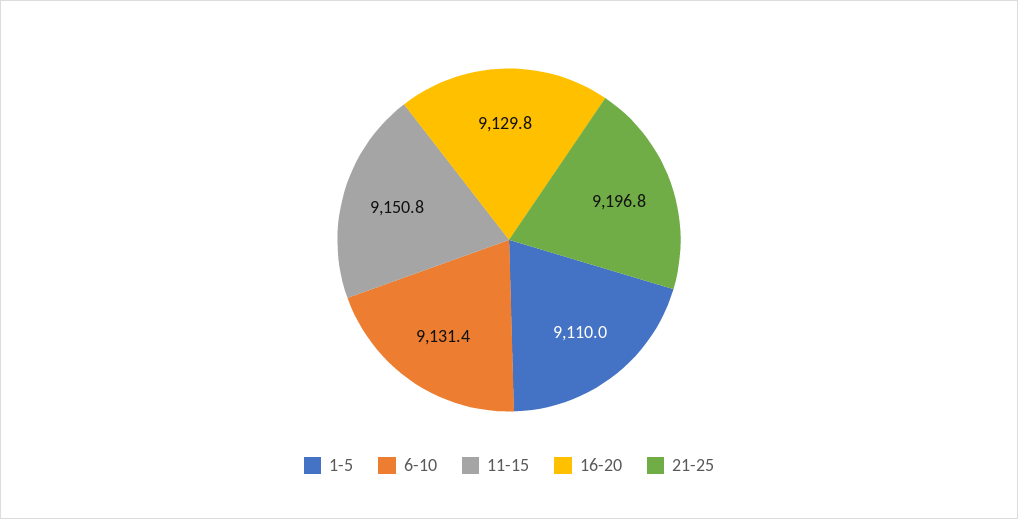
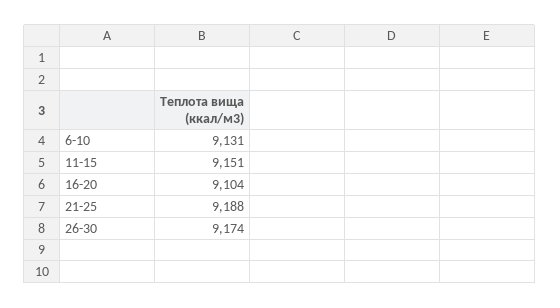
1-5: 9110 -> none
16-20: 9129.8 -> 9104
21-25: 9196.8 -> 9188
26-30: none -> 9174

